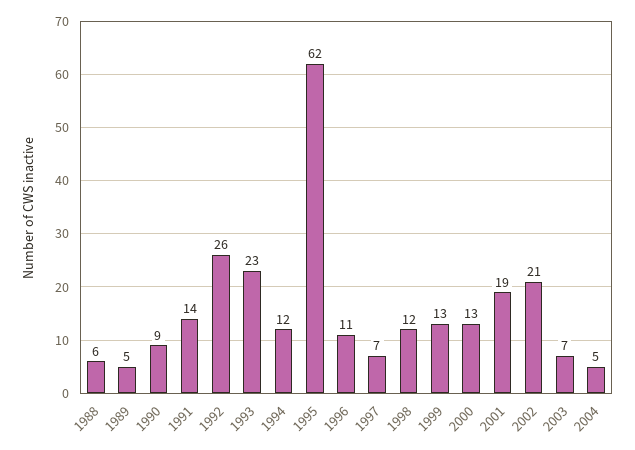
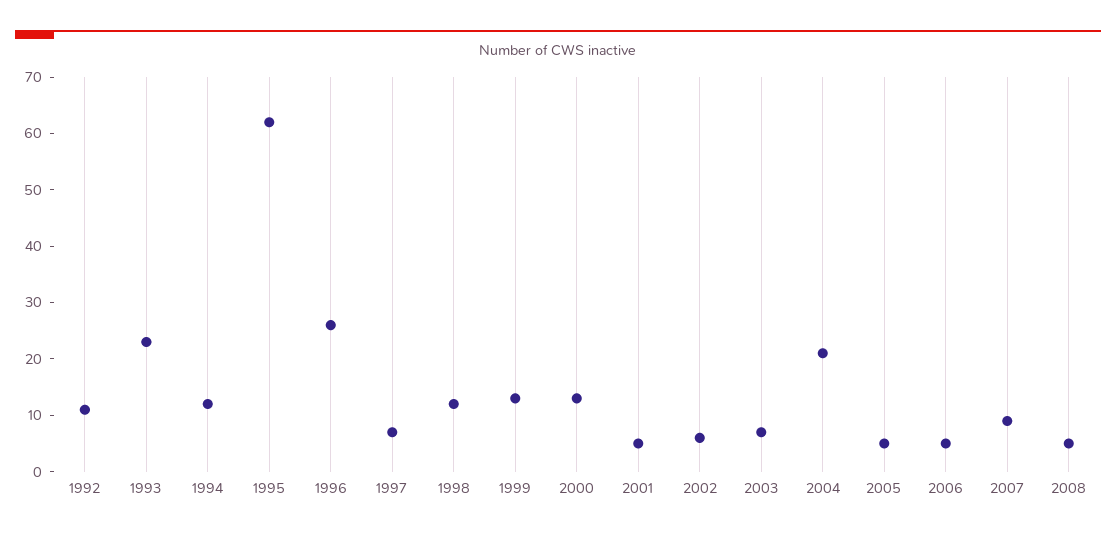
1988: 6 -> none
1989: 5 -> none
1990: 9 -> none
1991: 14 -> none
1992: 26 -> 10
1996: 11 -> 25
2001: 19 -> 5
2002: 21 -> 5
2004: 5 -> 20
2005: none -> 5
2006: none -> 5
2007: none -> 10
2008: none -> 5

